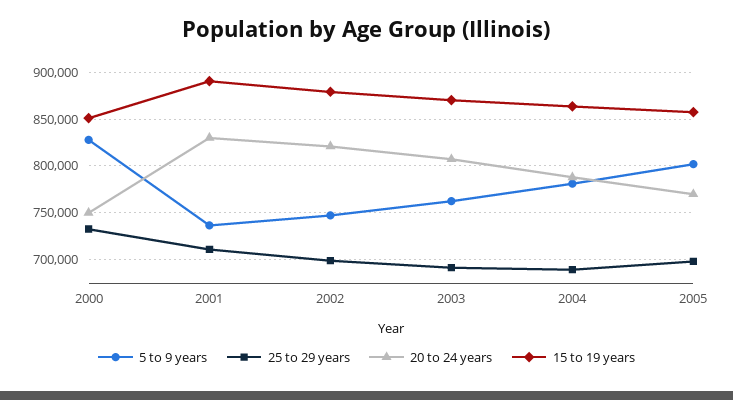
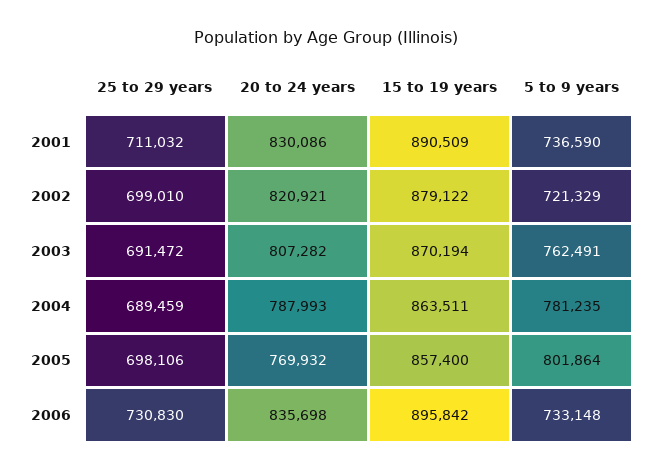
5 to 9 years, 2000: 830000 -> none
25 to 29 years, 2000: 730000 -> none
20 to 24 years, 2000: 750000 -> none
15 to 19 years, 2000: 850000 -> none
5 to 9 years, 2002: 750000 -> 721329
25 to 29 years, 2006: none -> 730830
20 to 24 years, 2006: none -> 835698
15 to 19 years, 2006: none -> 895842
5 to 9 years, 2006: none -> 733148

